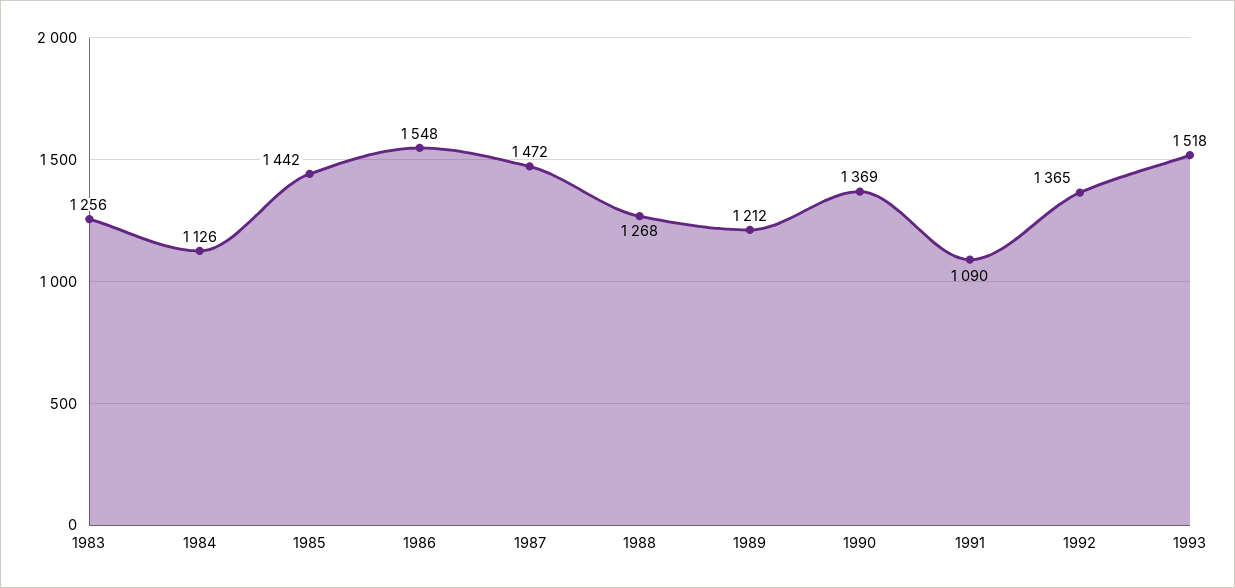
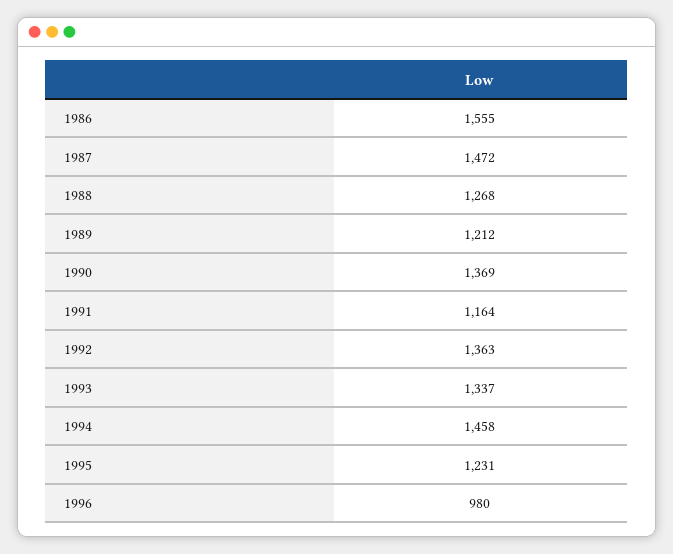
1983: 1256 -> none
1984: 1126 -> none
1985: 1442 -> none
1986: 1548 -> 1555
1991: 1090 -> 1164
1992: 1365 -> 1363
1993: 1518 -> 1337
1994: none -> 1458
1995: none -> 1231
1996: none -> 980

